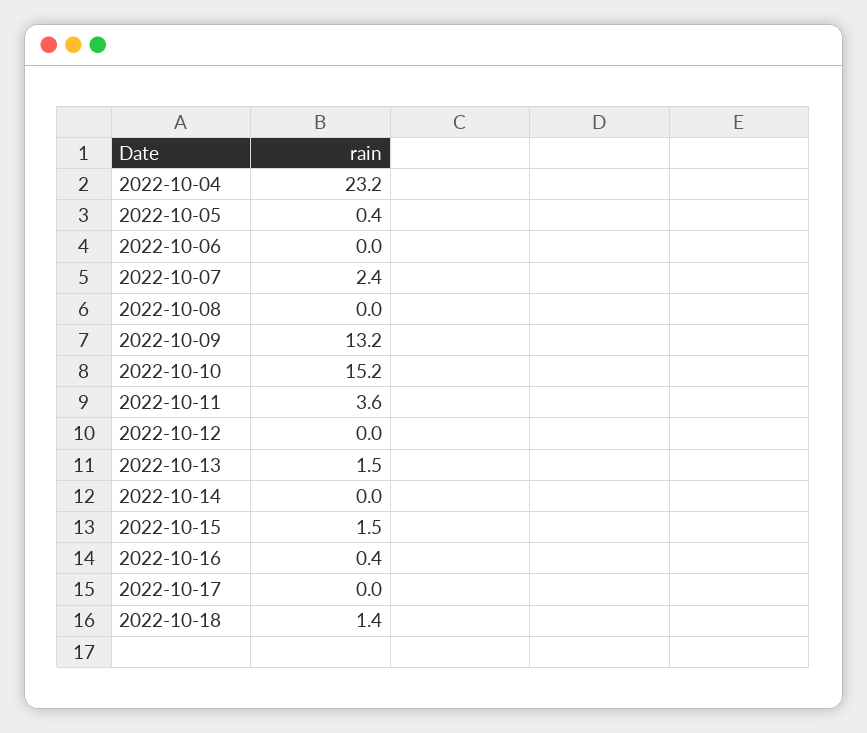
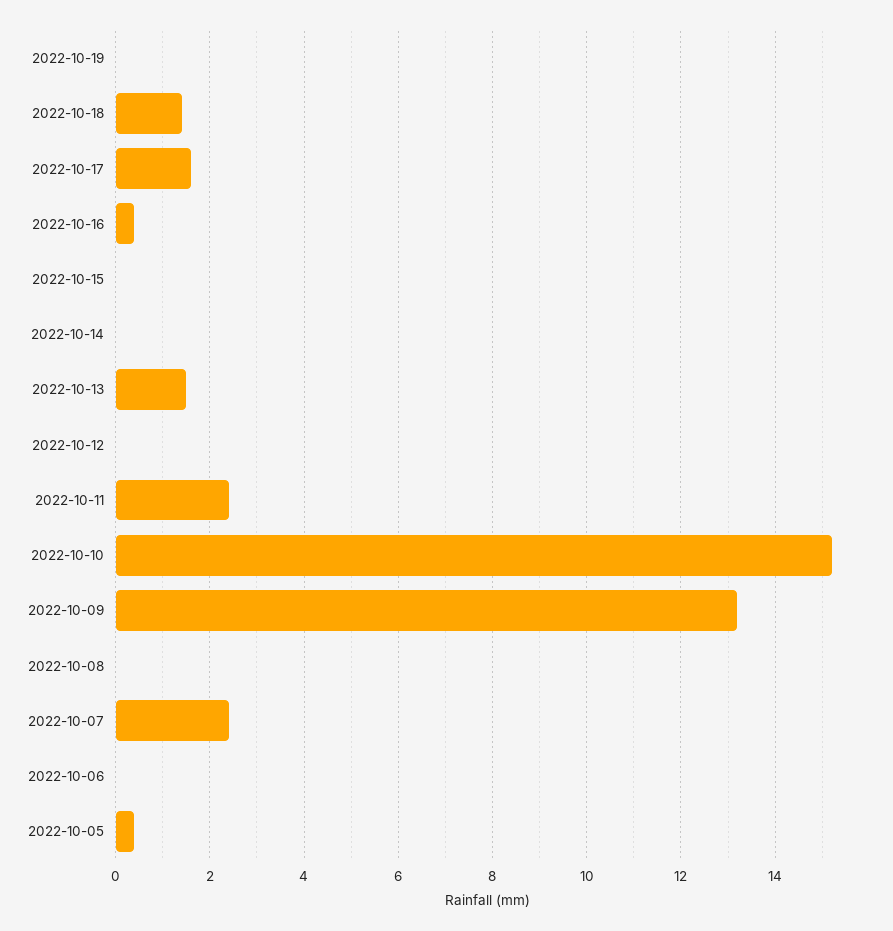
2022-10-04: 23.2 -> none
2022-10-11: 3.6 -> 2.5
2022-10-15: 1.5 -> 0
2022-10-17: 0 -> 1.5
2022-10-19: none -> 0

